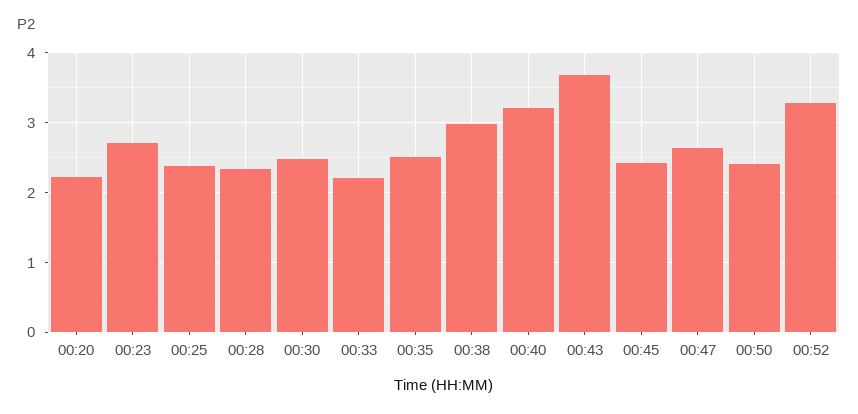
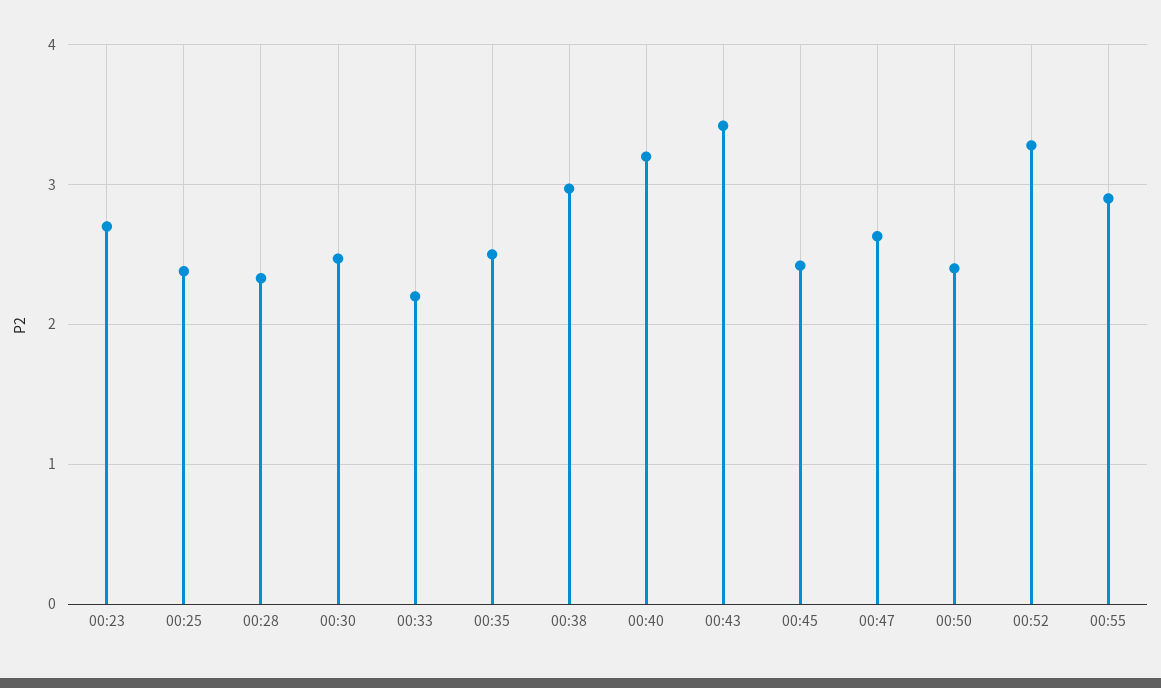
00:20: 2.2 -> none
00:43: 3.7 -> 3.4
00:55: none -> 2.9

